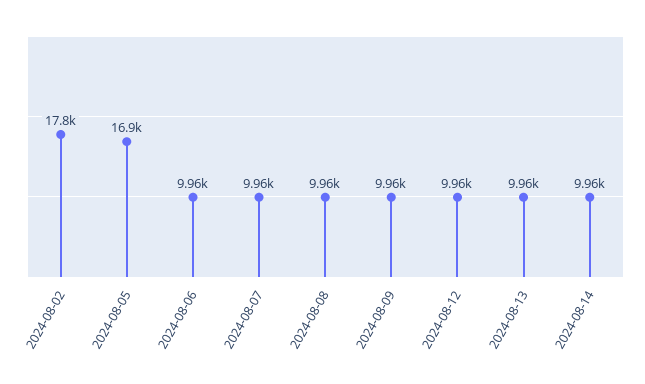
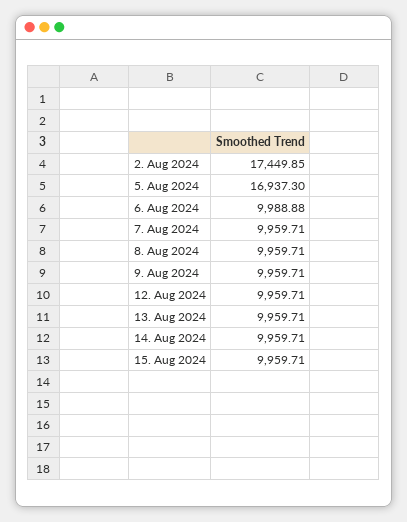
2024-08-02: 17800 -> 17449.85
2024-08-06: 9960 -> 9988.88
15. Aug 2024: none -> 9959.71

